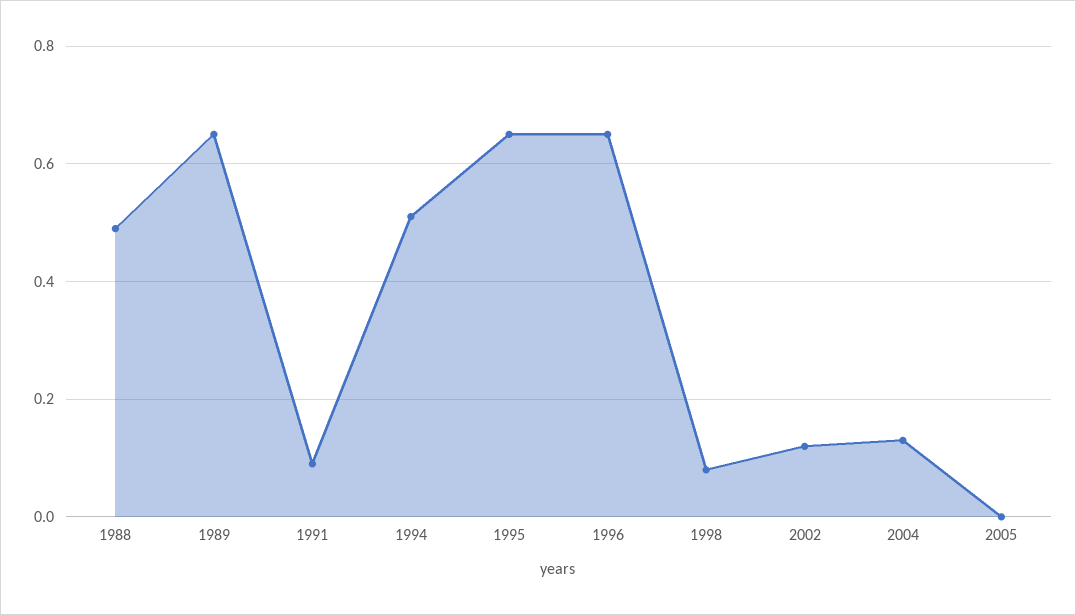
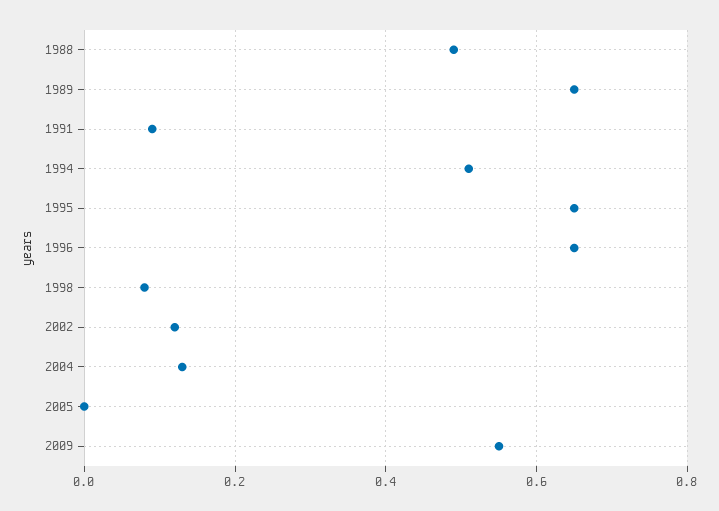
2009: none -> 0.55

